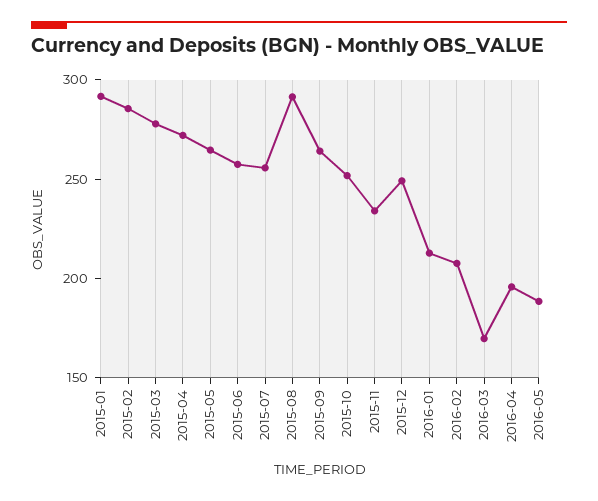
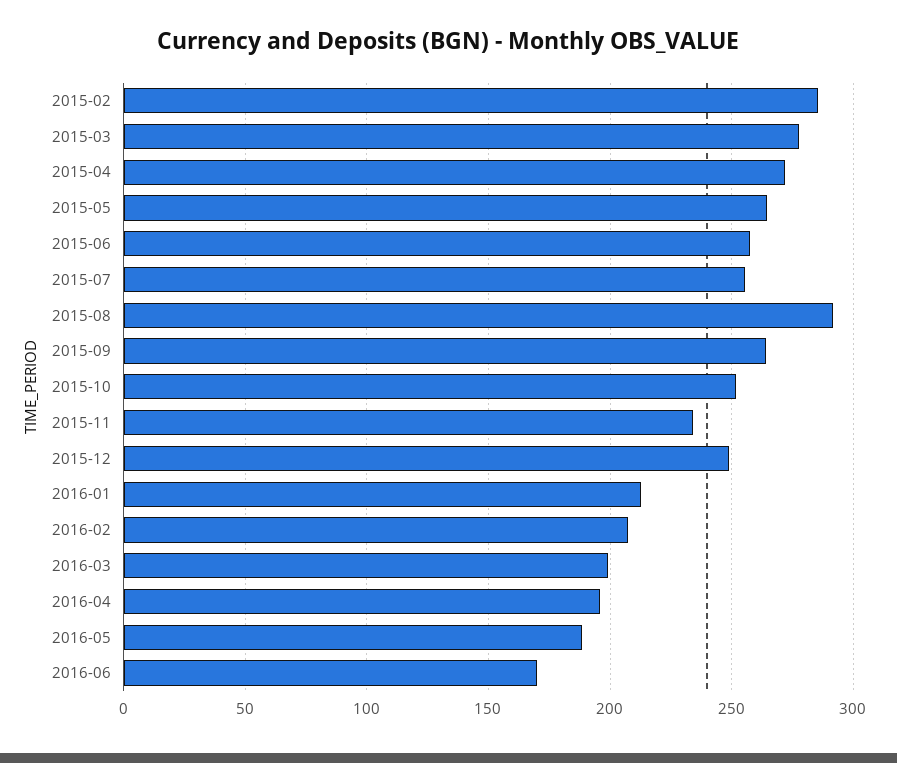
2015-01: 290 -> none
2016-03: 170 -> 200
2016-06: none -> 170

